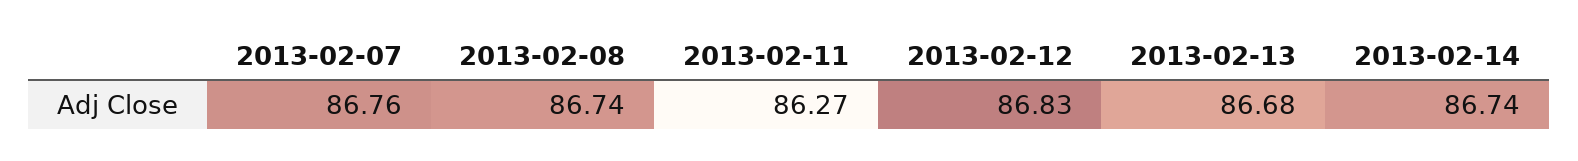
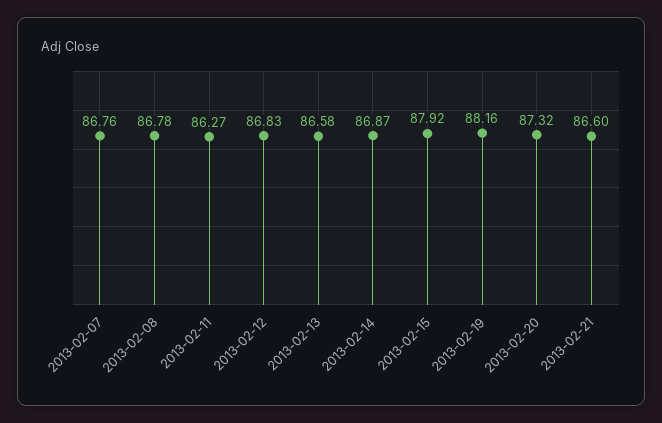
2013-02-08: 86.74 -> 86.78
2013-02-13: 86.68 -> 86.58
2013-02-14: 86.74 -> 86.87
2013-02-15: none -> 87.92
2013-02-19: none -> 88.16
2013-02-20: none -> 87.32
2013-02-21: none -> 86.6

